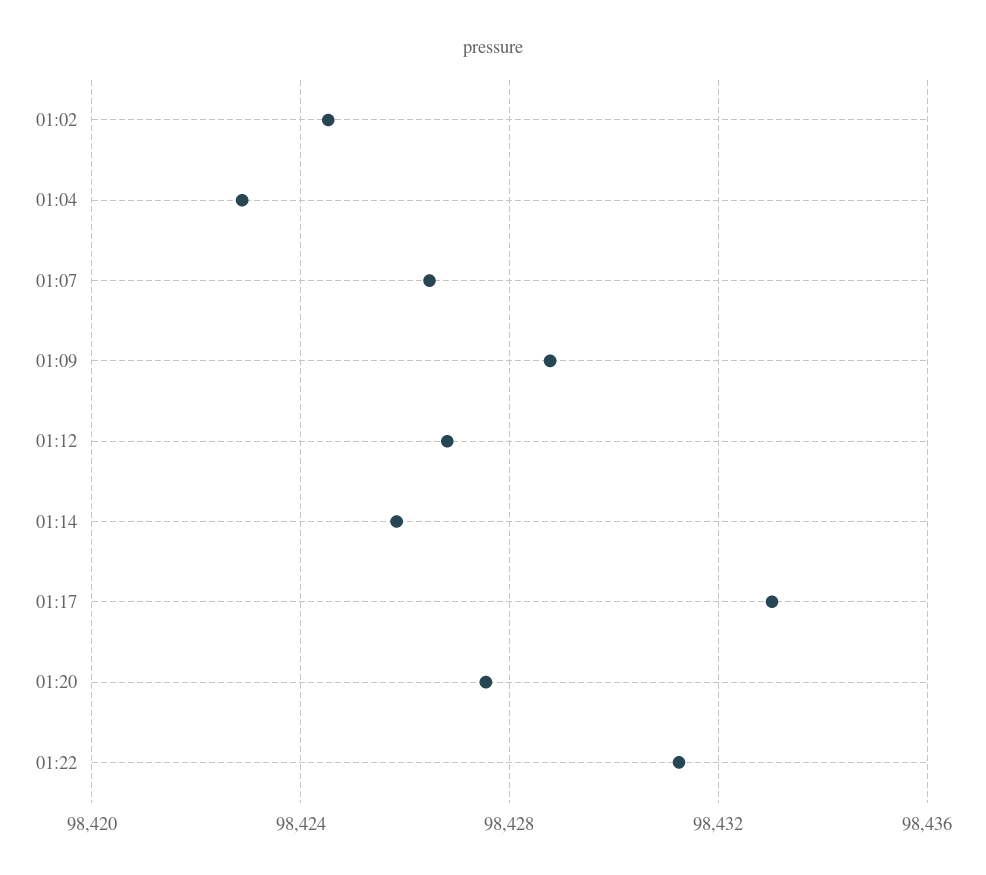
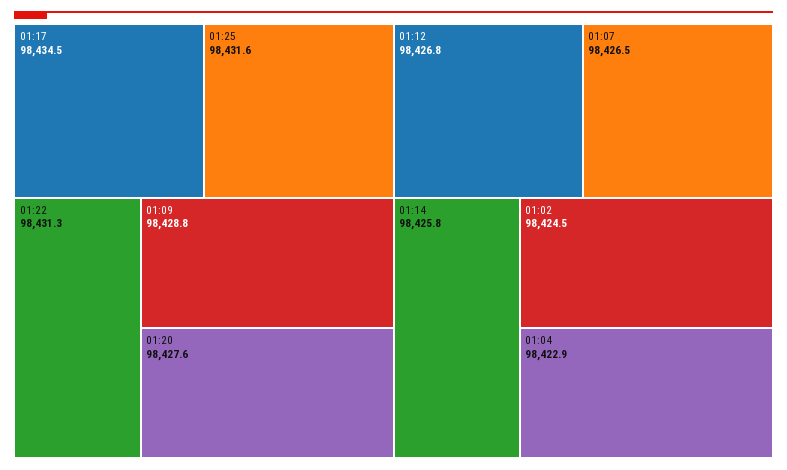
01:17: 98433 -> 98434.5
01:25: none -> 98431.6

